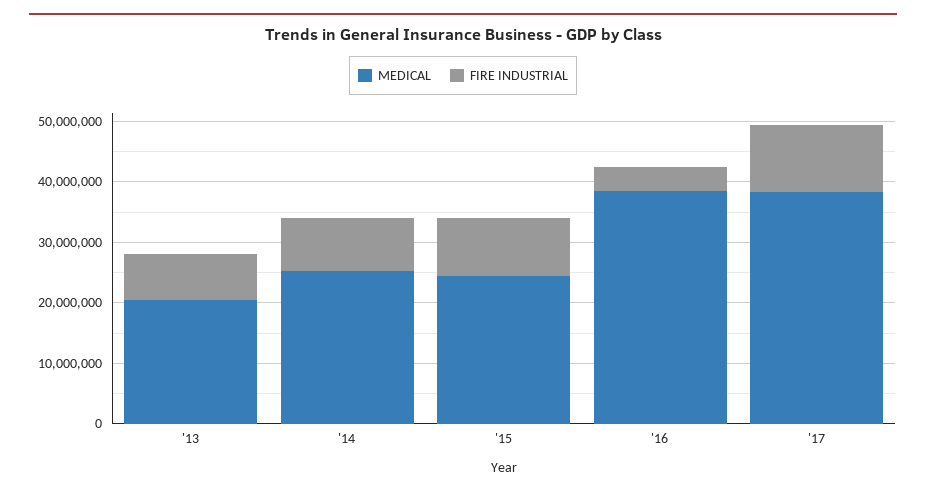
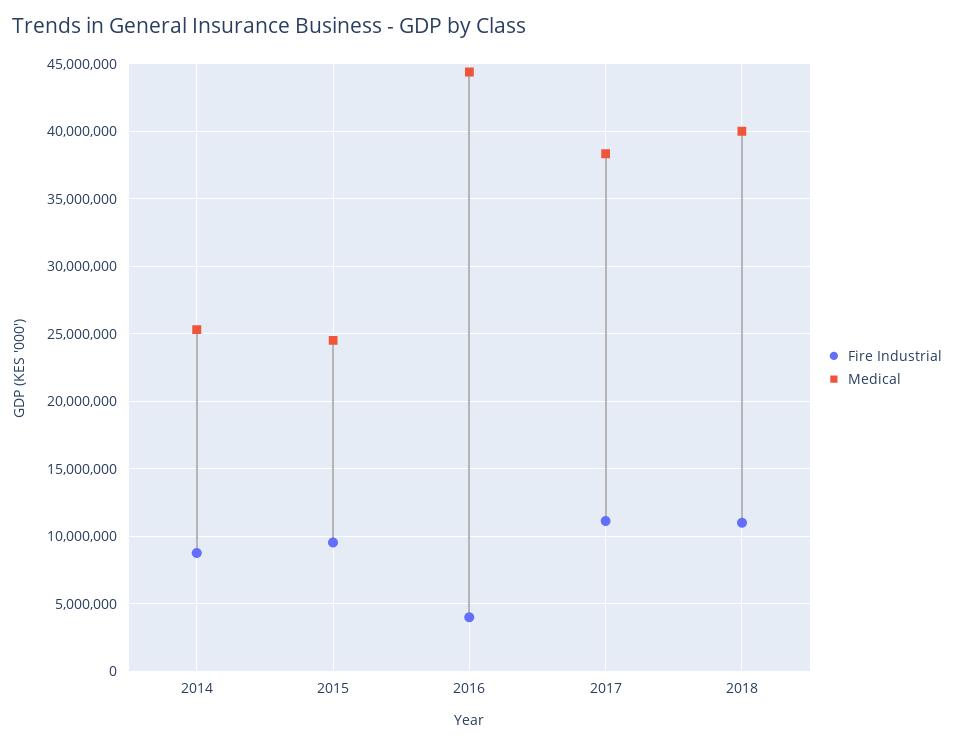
MEDICAL, '13: 20000000 -> none
FIRE INDUSTRIAL, '13: 8000000 -> none
MEDICAL, '16: 38000000 -> 44500000
FIRE INDUSTRIAL, 2018: none -> 11000000
MEDICAL, 2018: none -> 40000000

